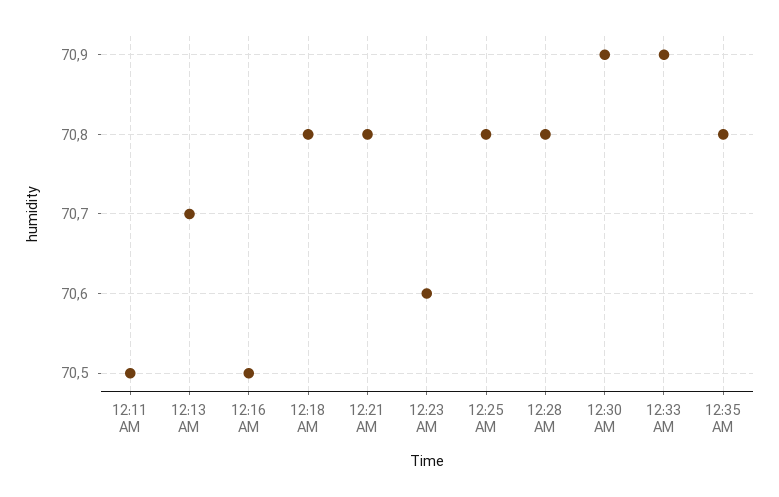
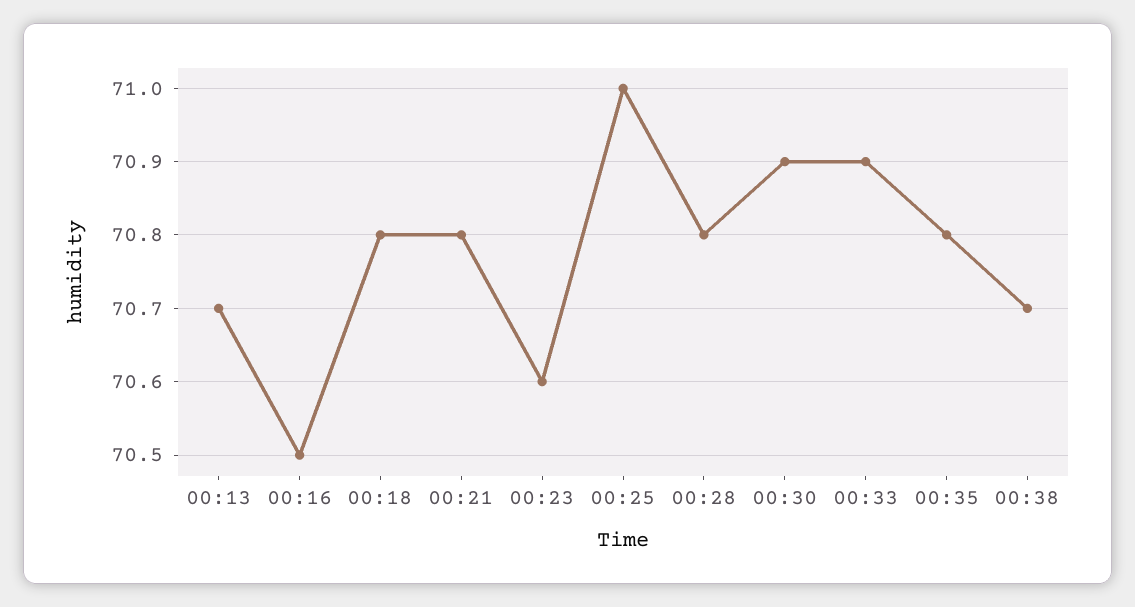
12:11 AM: 70.5 -> none
12:25 AM: 70.8 -> 71
00:38: none -> 70.7

